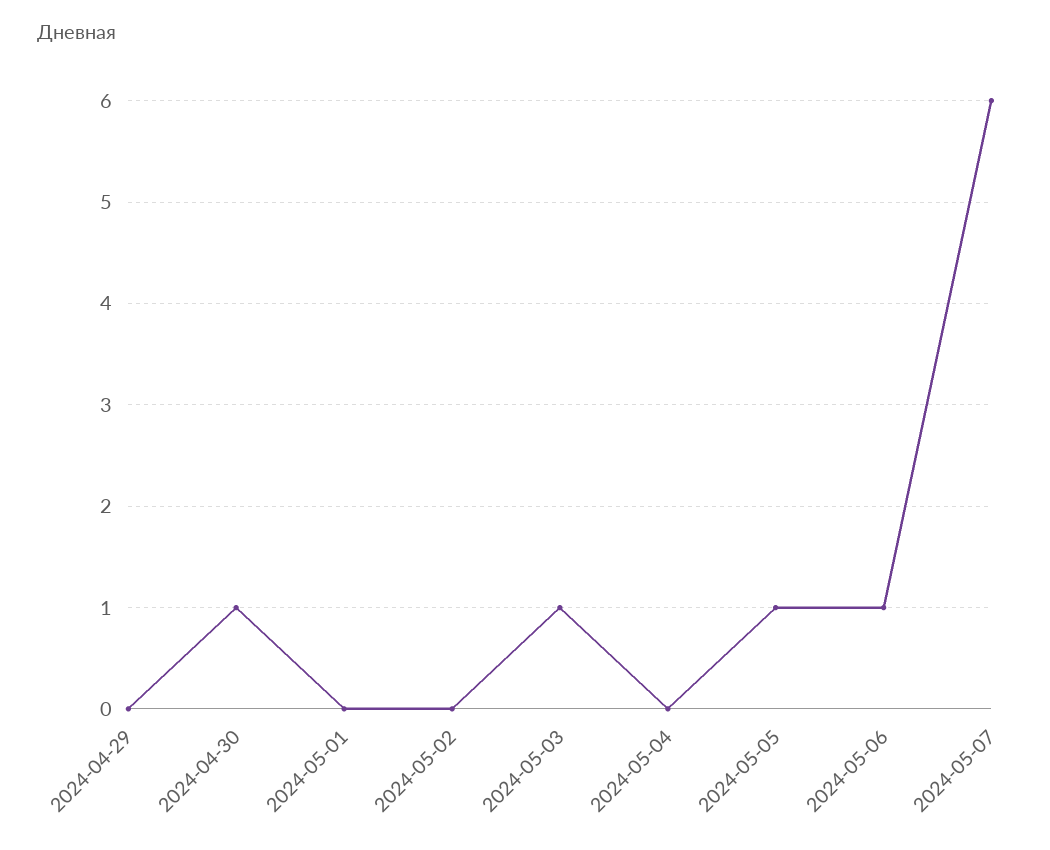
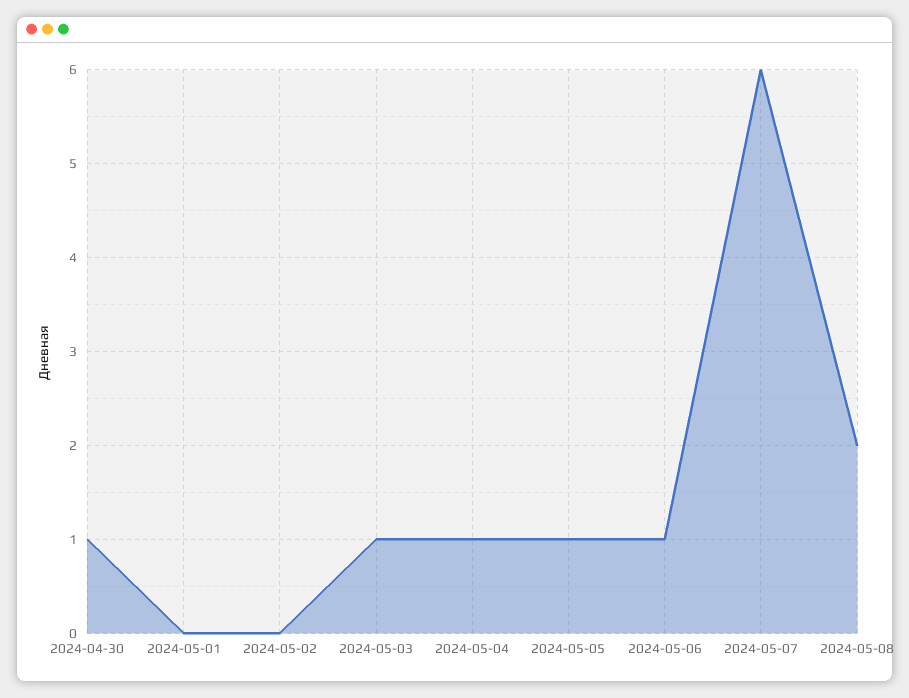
2024-04-29: 0 -> none
2024-05-04: 0 -> 1
2024-05-08: none -> 2

